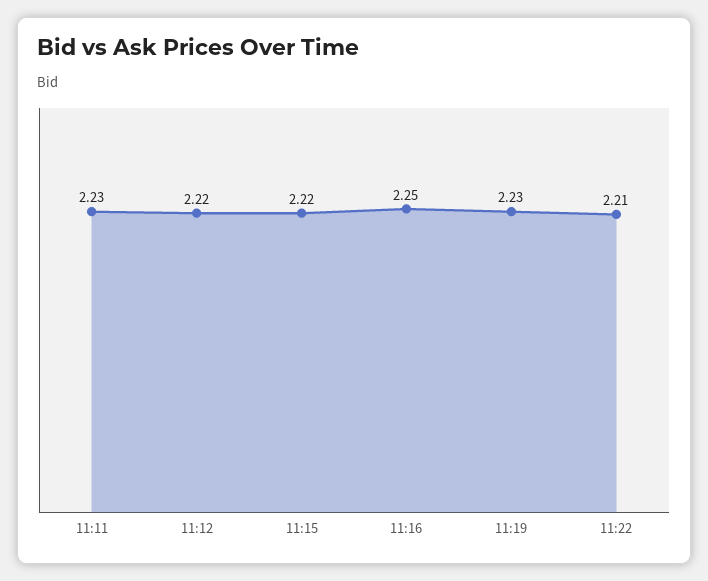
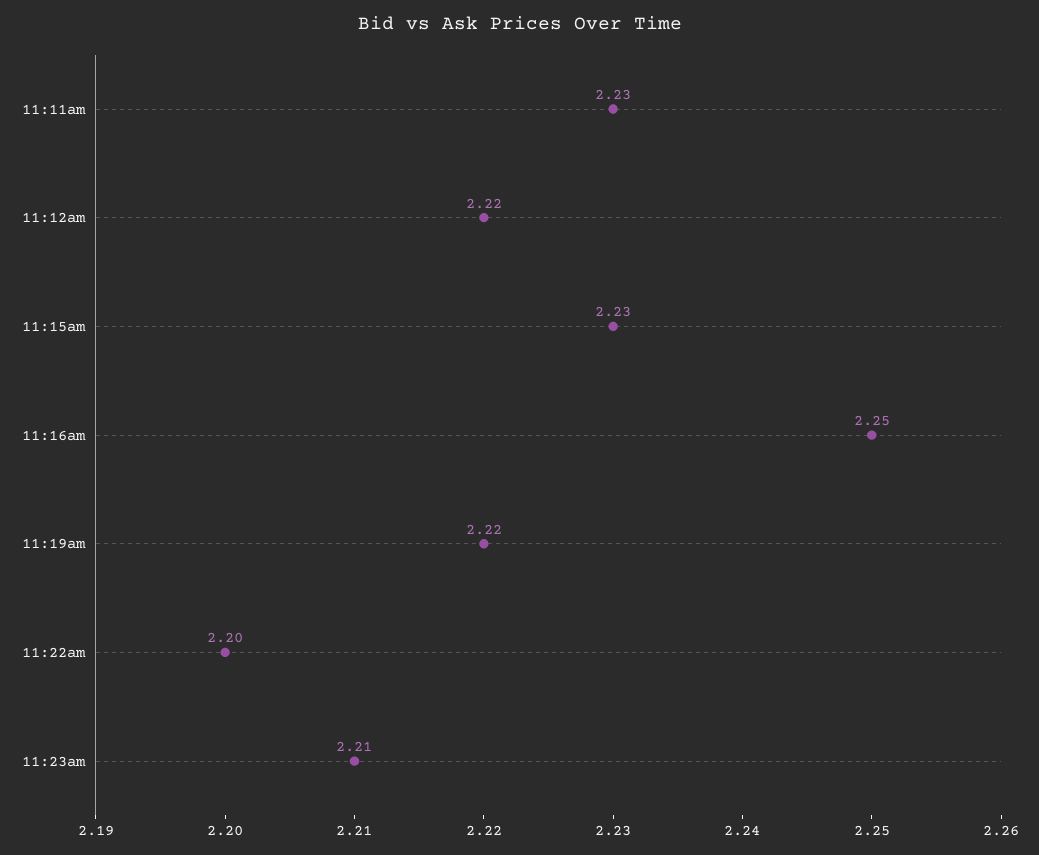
11:15: 2.22 -> 2.23
11:19: 2.23 -> 2.22
11:22: 2.21 -> 2.2
11:23am: none -> 2.21

